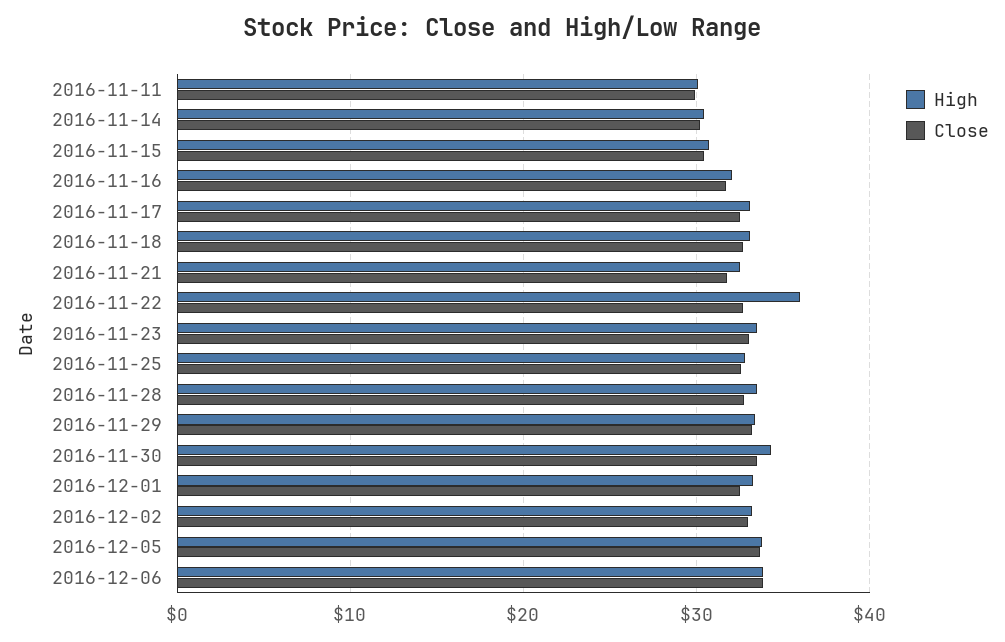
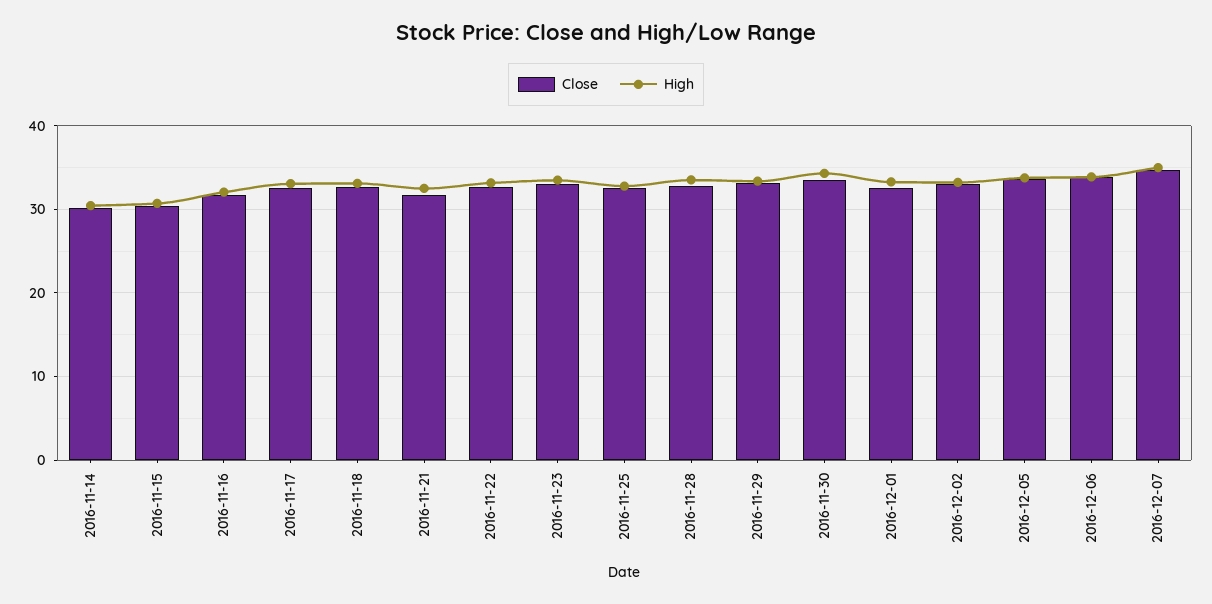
High, 2016-11-11: 30 -> none
Close, 2016-11-11: 30 -> none
High, 2016-11-22: 36 -> 33
Close, 2016-12-07: none -> 35
High, 2016-12-07: none -> 35

